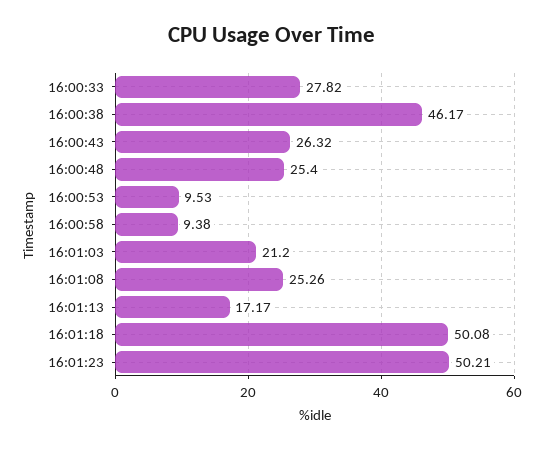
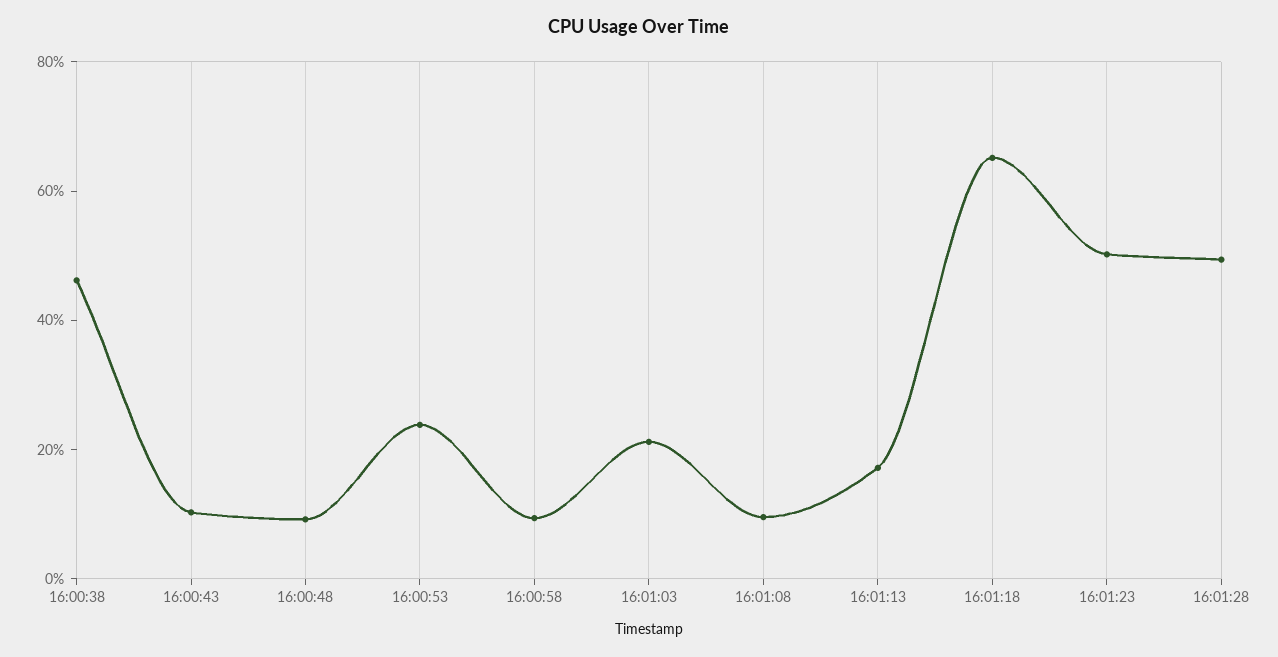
16:00:33: 27.82 -> none
16:00:43: 26.32 -> 10
16:00:48: 25.4 -> 10
16:00:53: 9.53 -> 25
16:01:08: 25.26 -> 10
16:01:18: 50.08 -> 65
16:01:28: none -> 50

